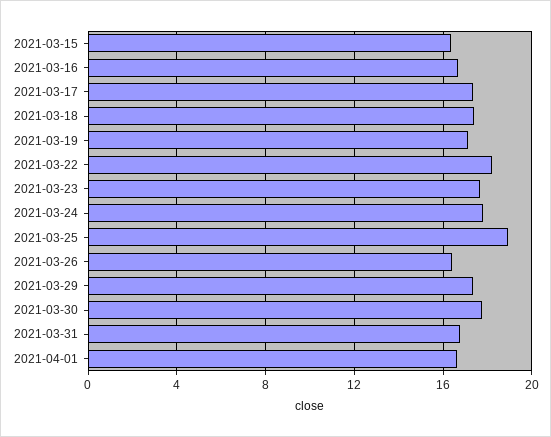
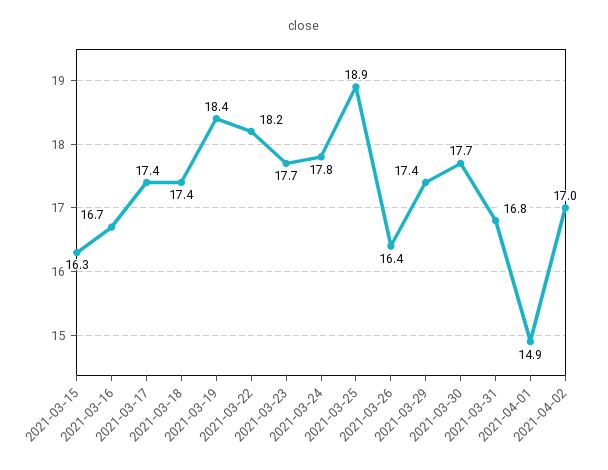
2021-03-19: 17 -> 18.4
2021-04-01: 16.5 -> 14.9
2021-04-02: none -> 17

